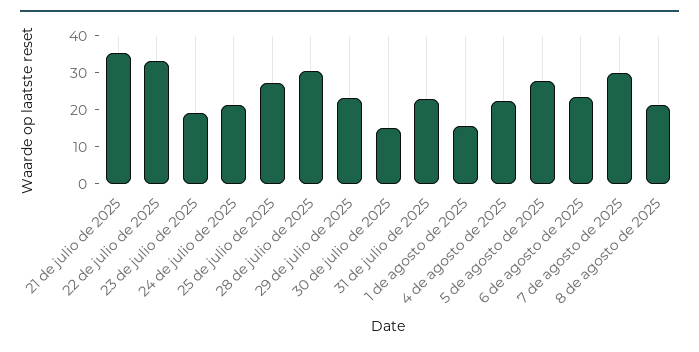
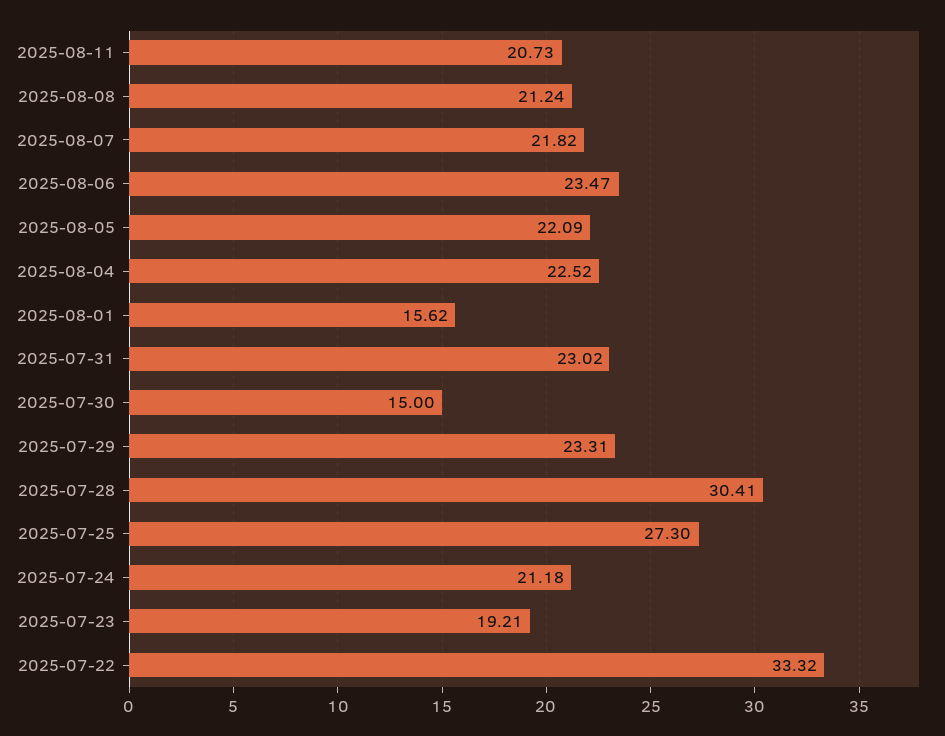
21 de julio de 2025: 35 -> none
5 de agosto de 2025: 27.5 -> 22.09
7 de agosto de 2025: 30 -> 21.82
2025-08-11: none -> 20.73

